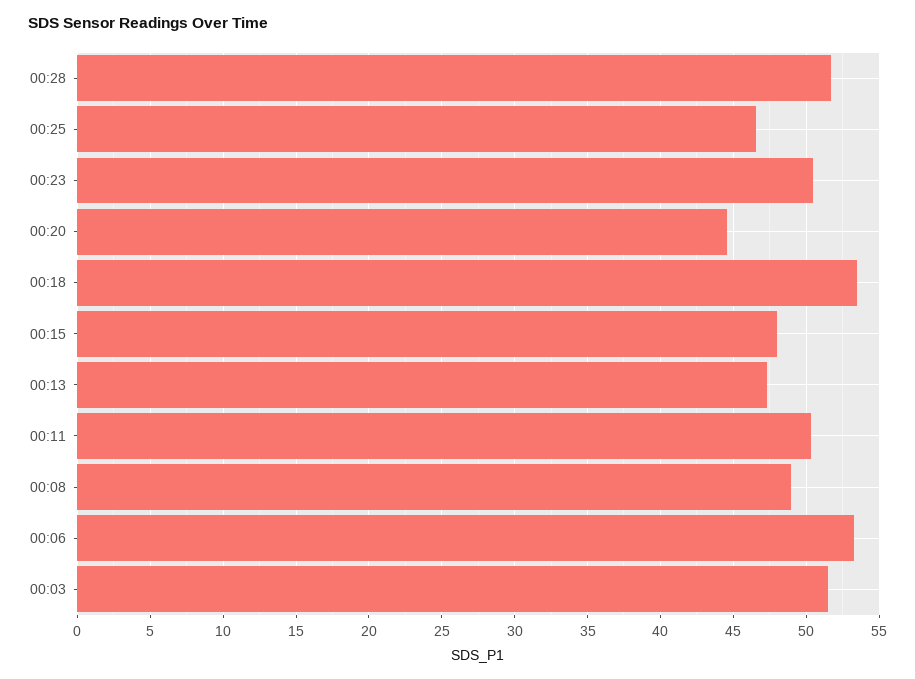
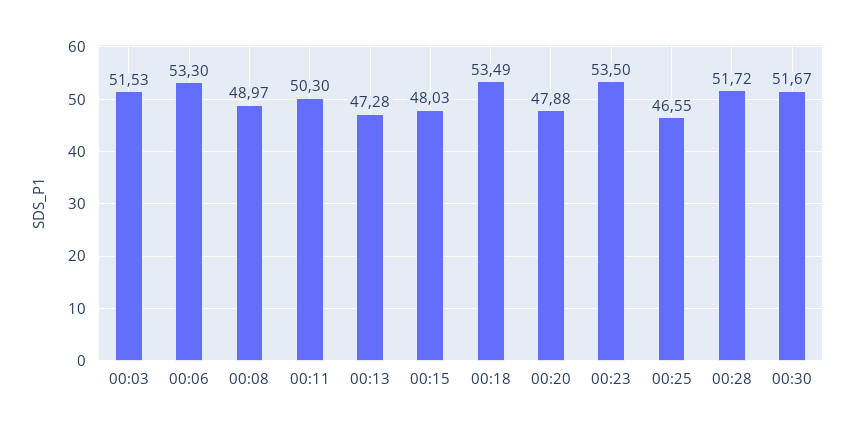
00:23: 50.5 -> 53.5
00:20: 44.5 -> 47.88
00:30: none -> 51.67

